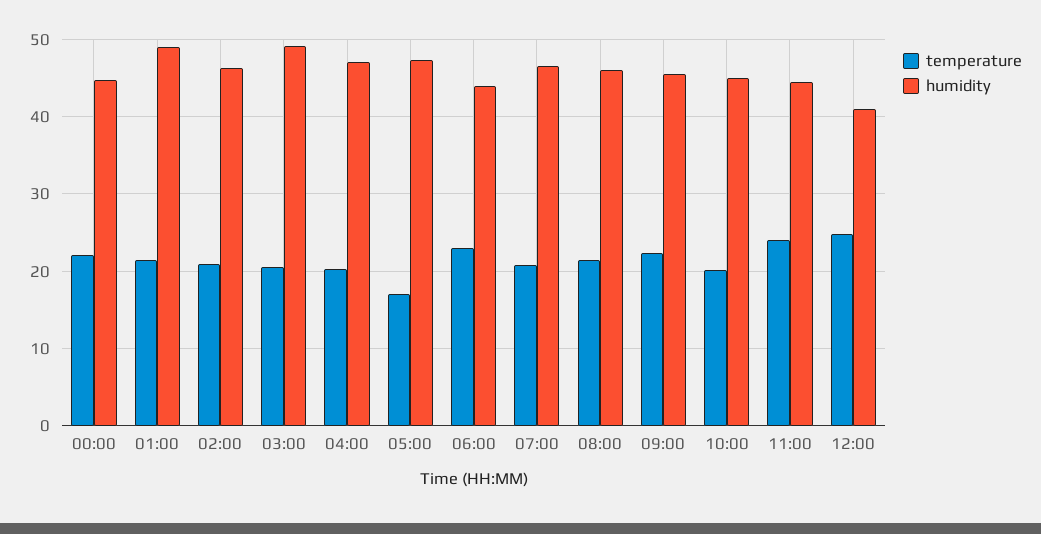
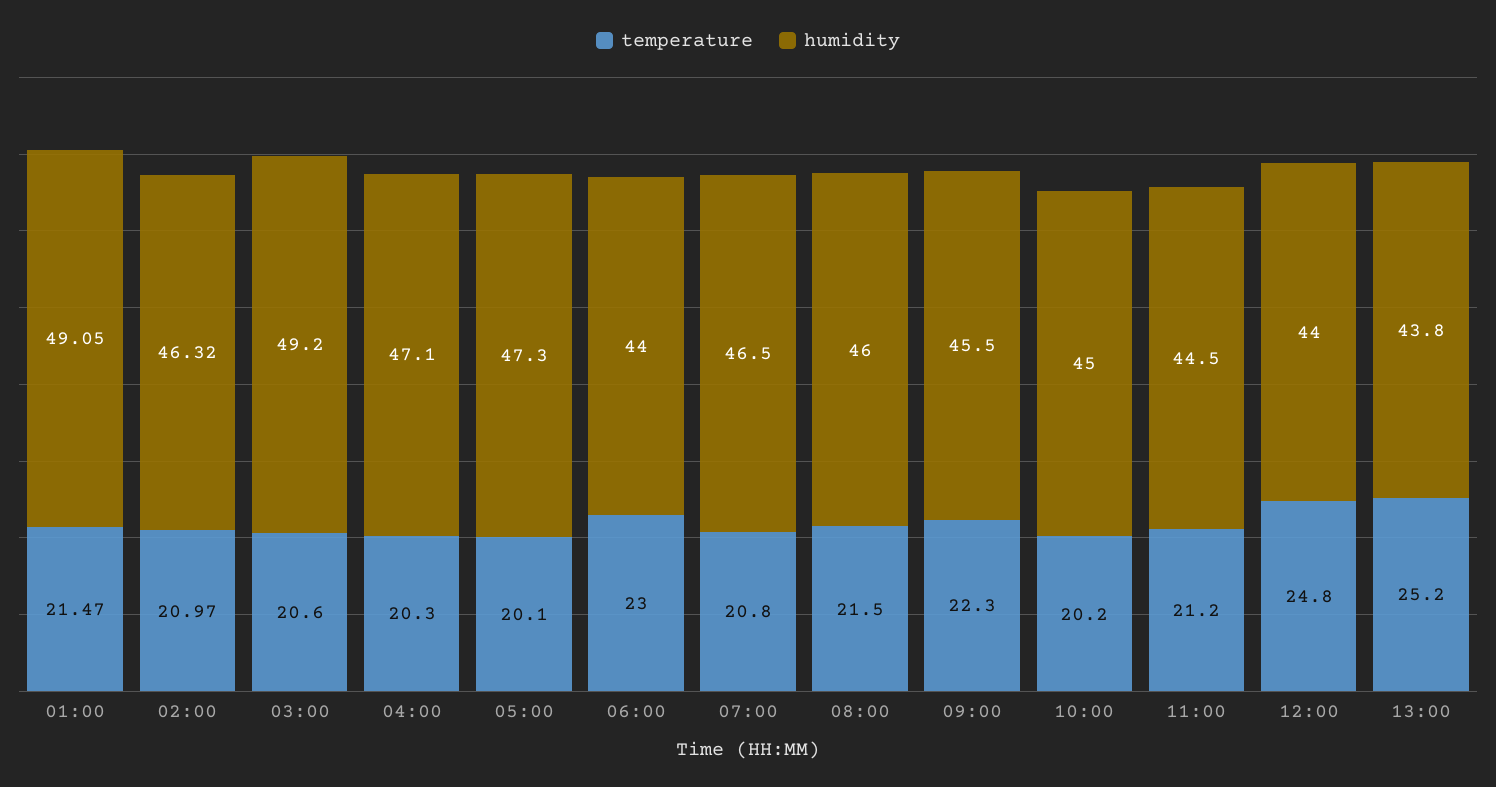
temperature, 00:00: 22 -> none
humidity, 00:00: 45 -> none
temperature, 05:00: 17 -> 20.1
temperature, 11:00: 24 -> 21.2
humidity, 12:00: 41 -> 44
temperature, 13:00: none -> 25.2
humidity, 13:00: none -> 43.8

